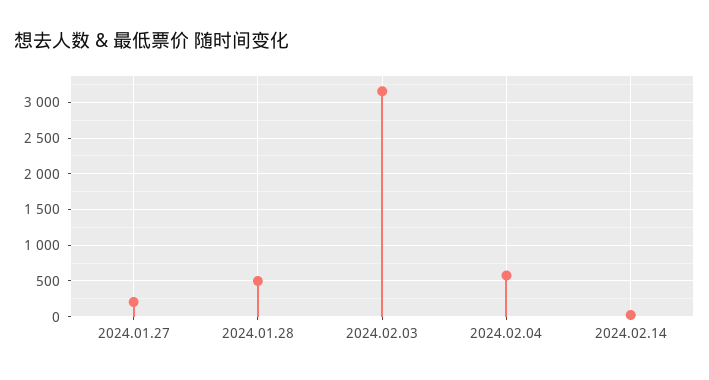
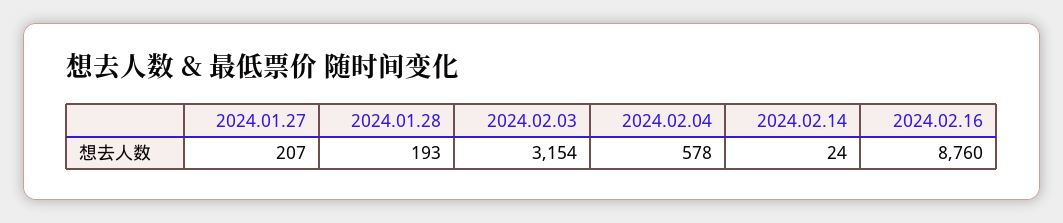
2024.01.28: 500 -> 193
2024.02.16: none -> 8760

